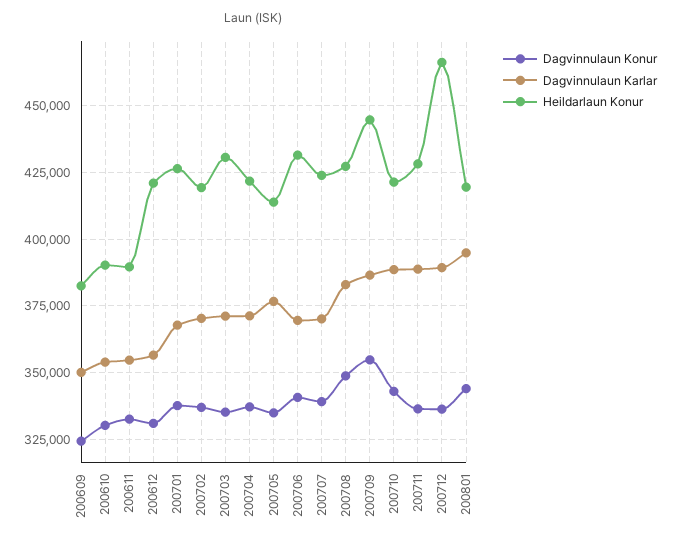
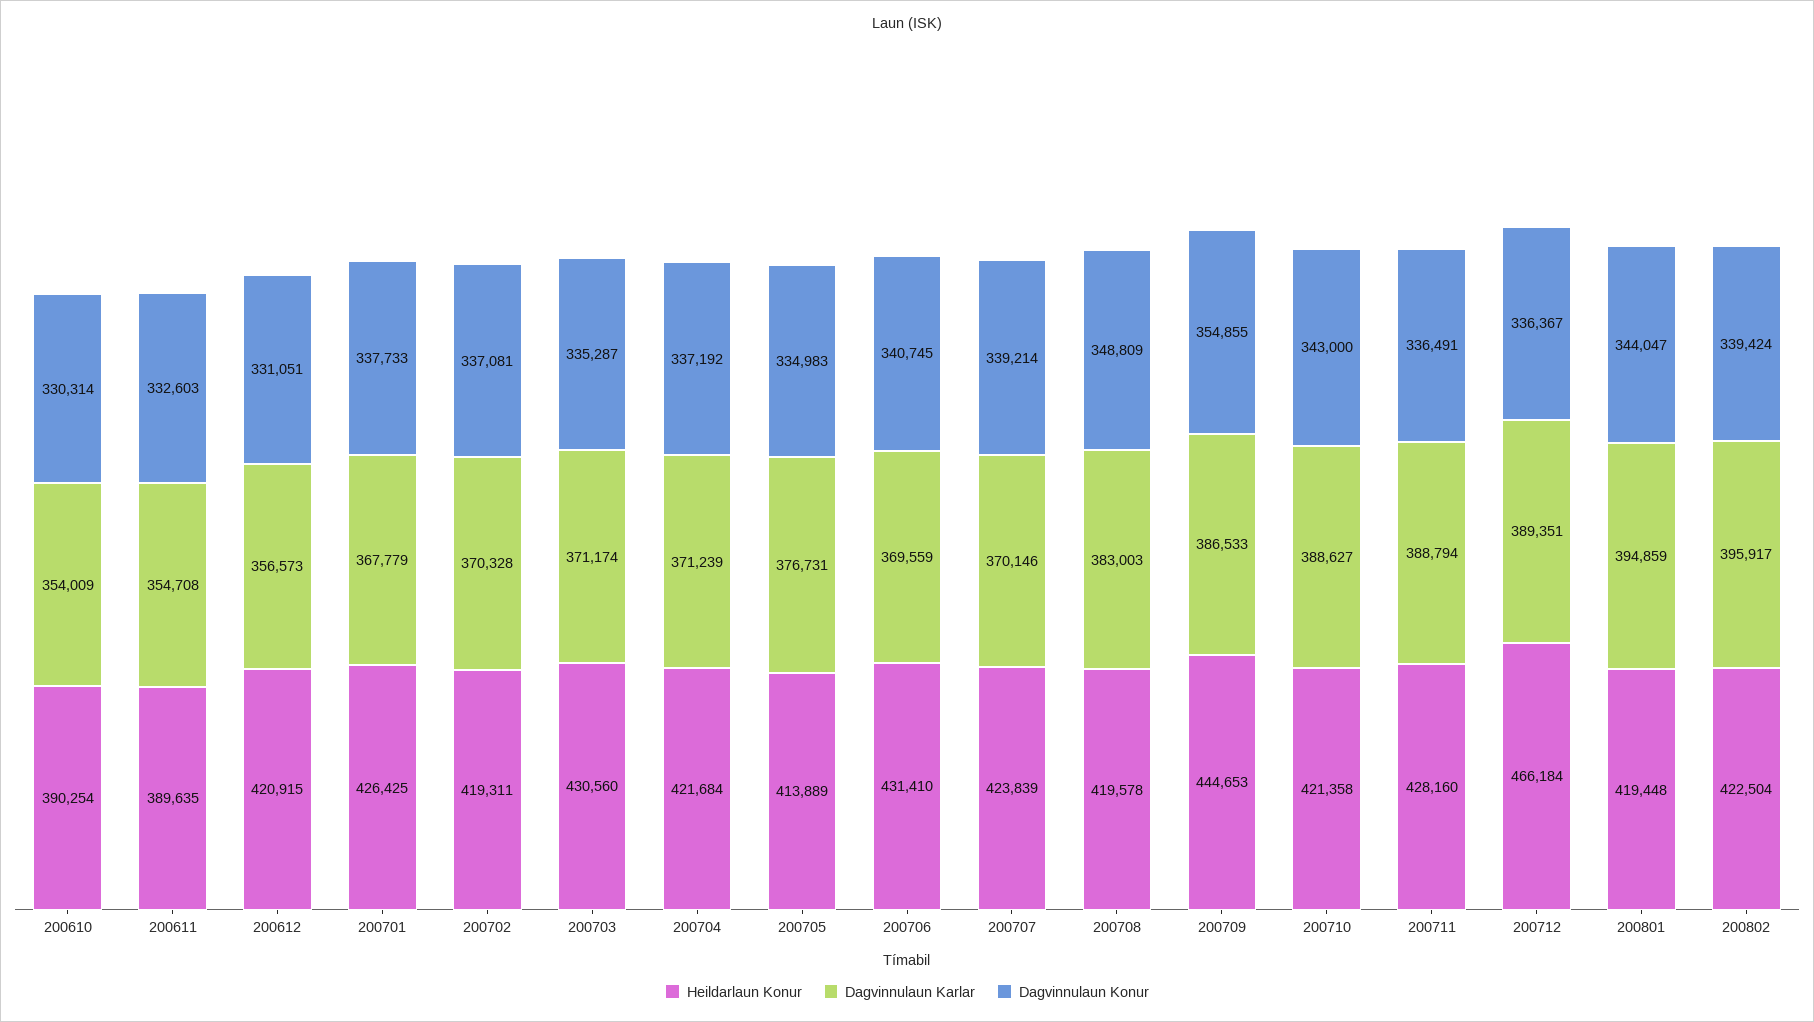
Dagvinnulaun Konur, 200609: 325000 -> none
Dagvinnulaun Karlar, 200609: 350000 -> none
Heildarlaun Konur, 200609: 382500 -> none
Heildarlaun Konur, 200708: 427500 -> 419578
Heildarlaun Konur, 200802: none -> 422504
Dagvinnulaun Karlar, 200802: none -> 395917
Dagvinnulaun Konur, 200802: none -> 339424

